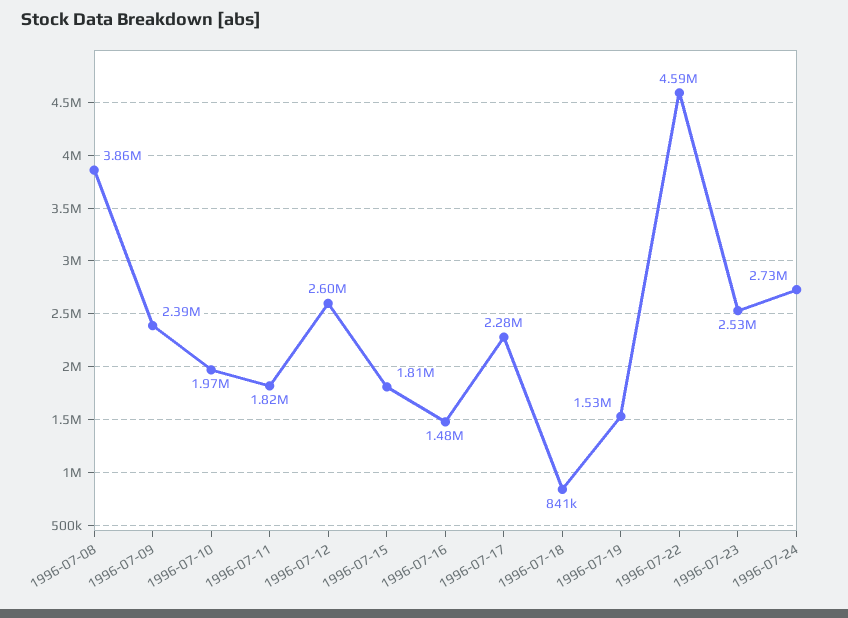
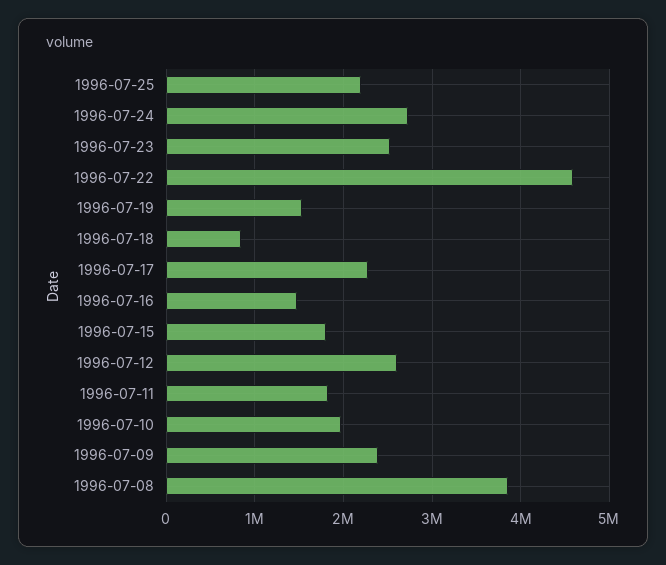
1996-07-25: none -> 2200000

